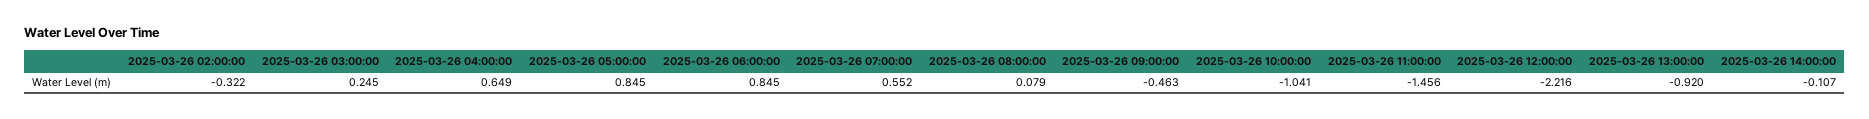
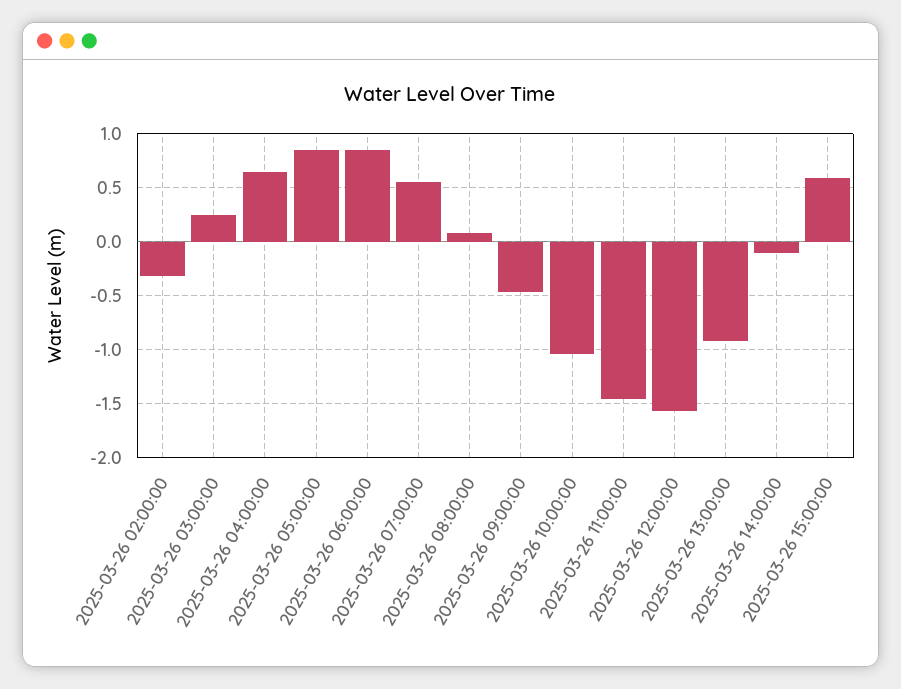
2025-03-26 12:00:00: -2.216 -> -1.6
2025-03-26 15:00:00: none -> 0.6

